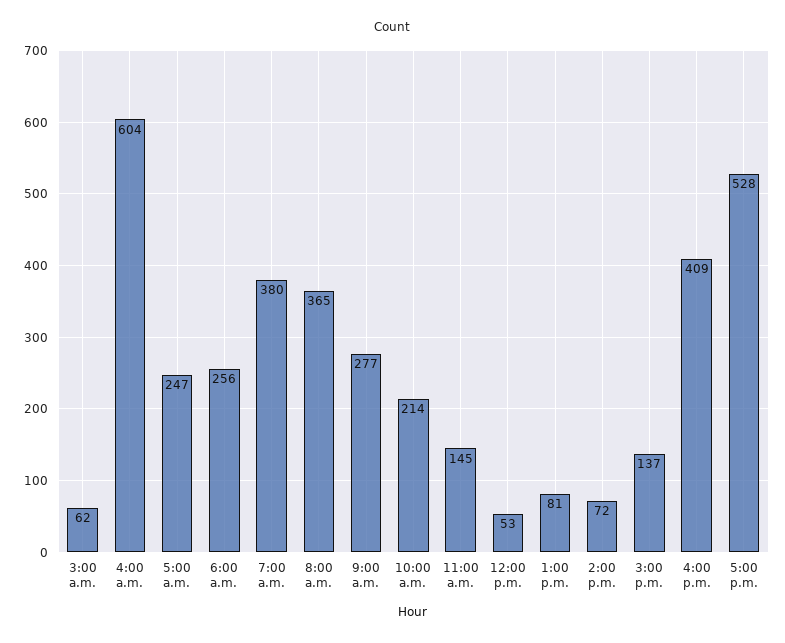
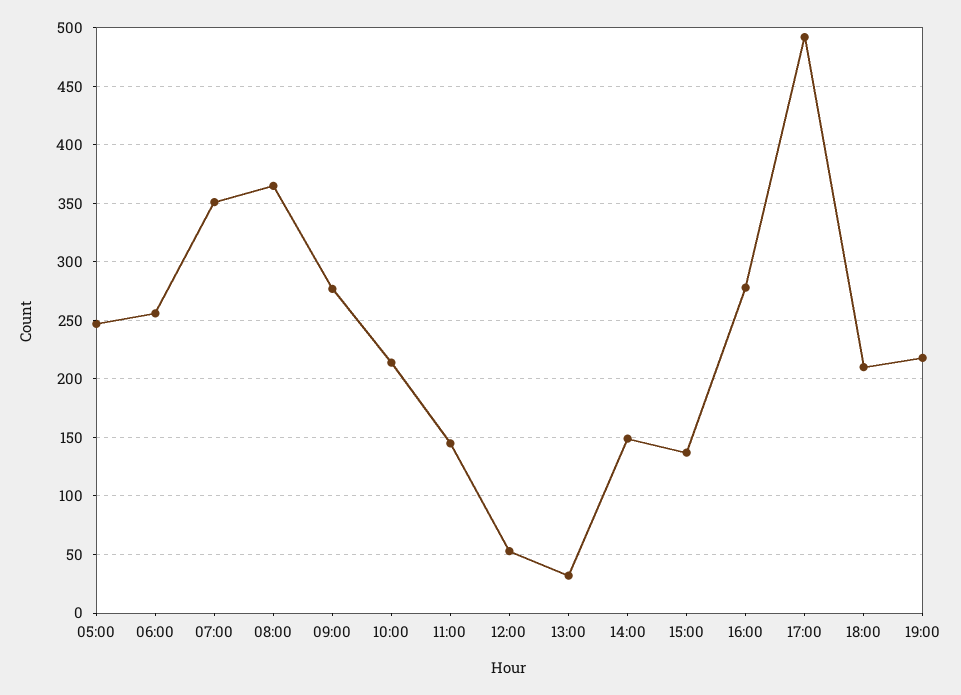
3:00 a.m.: 62 -> none
4:00 a.m.: 604 -> none
7:00 a.m.: 380 -> 350
1:00 p.m.: 81 -> 30
2:00 p.m.: 72 -> 150
4:00 p.m.: 409 -> 280
5:00 p.m.: 528 -> 490
18:00: none -> 210
19:00: none -> 220

